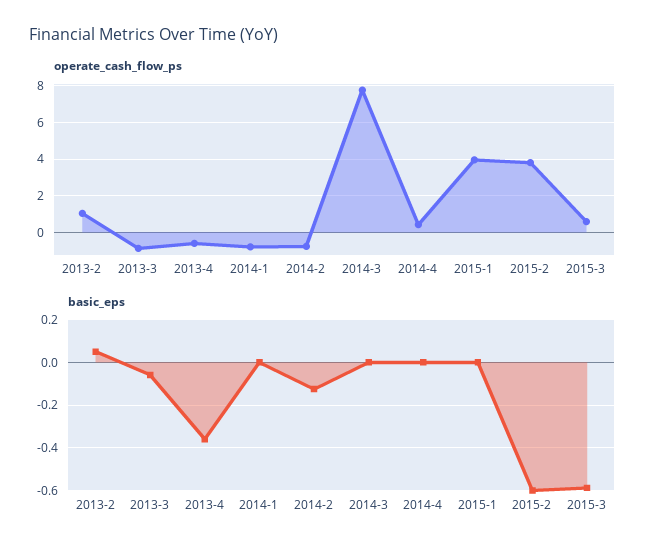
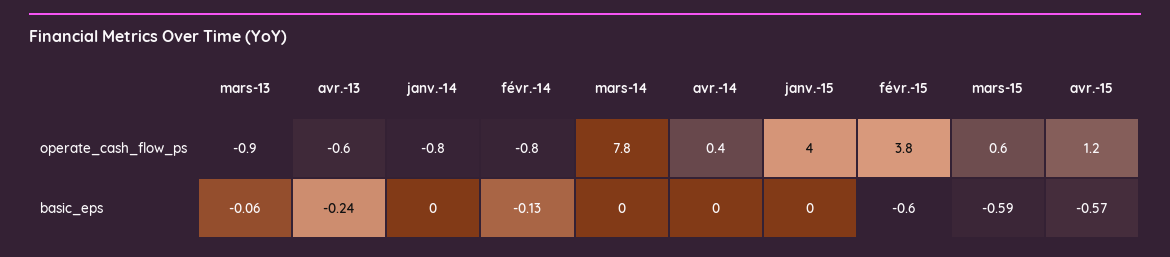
operate_cash_flow_ps, 2013-2: 1 -> none
basic_eps, 2013-2: 0.05 -> none
basic_eps, 2013-4: -0.35 -> -0.24
operate_cash_flow_ps, avr.-15: none -> 1.2
basic_eps, avr.-15: none -> -0.57

